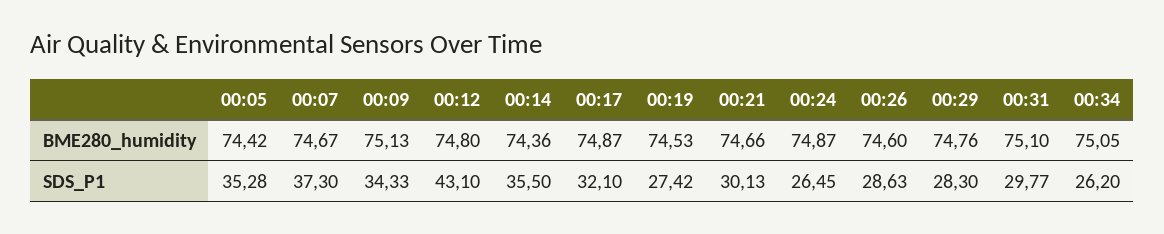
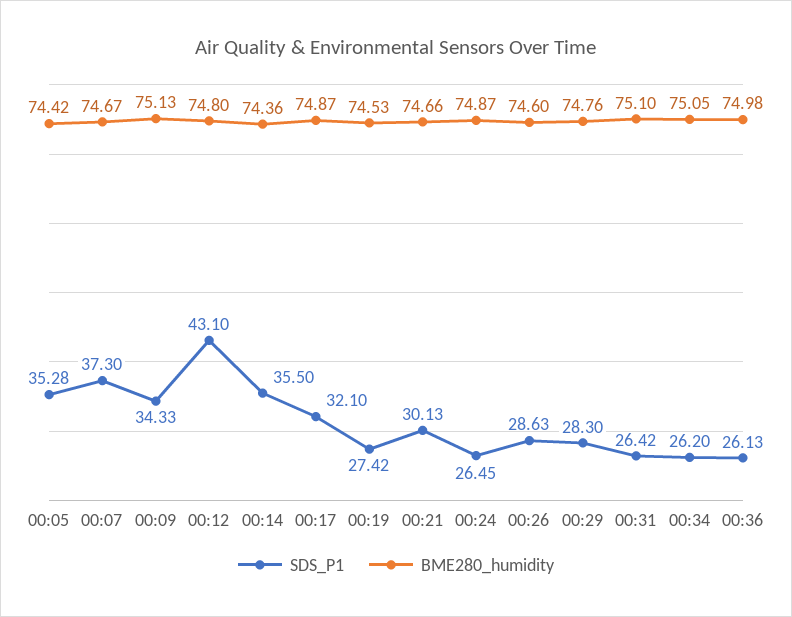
SDS_P1, 00:31: 29.77 -> 26.42
SDS_P1, 00:36: none -> 26.13
BME280_humidity, 00:36: none -> 74.98

